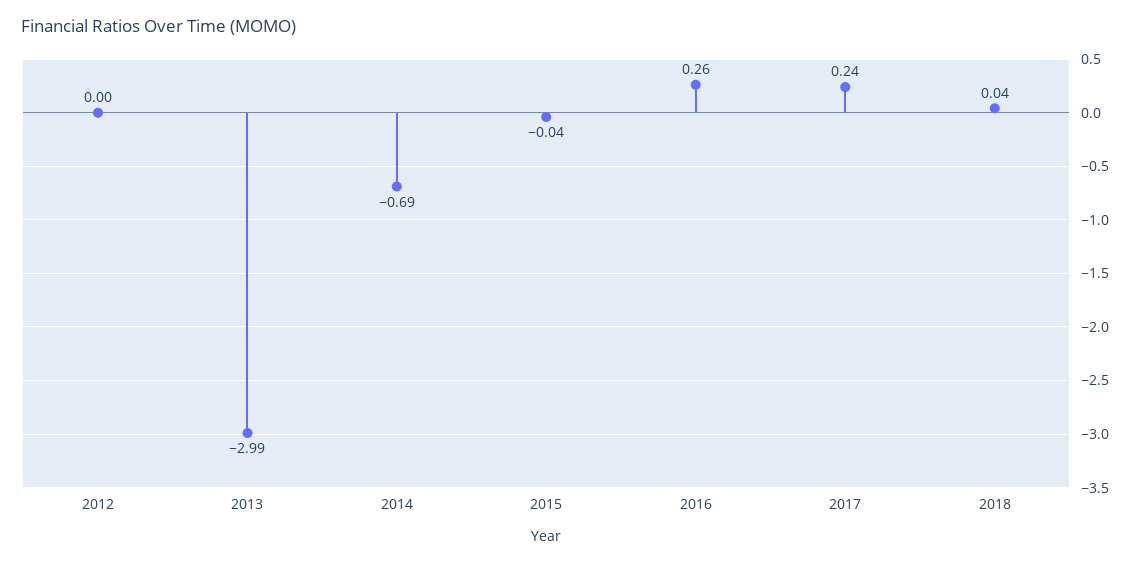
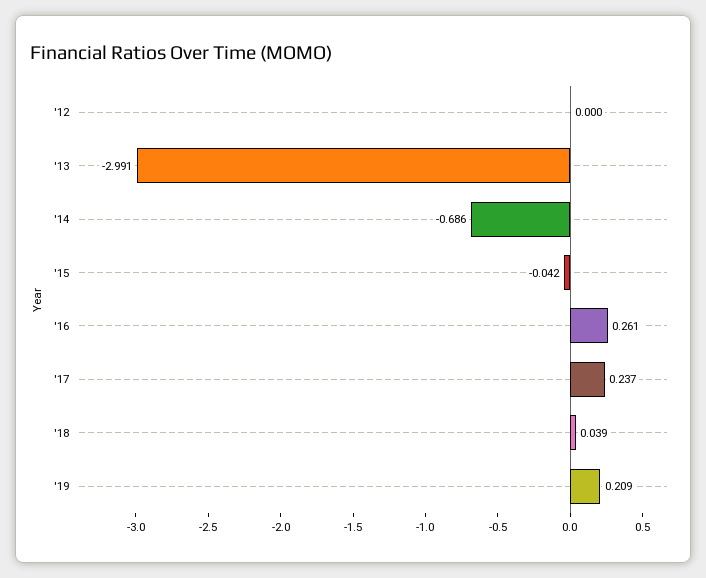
'19: none -> 0.209

